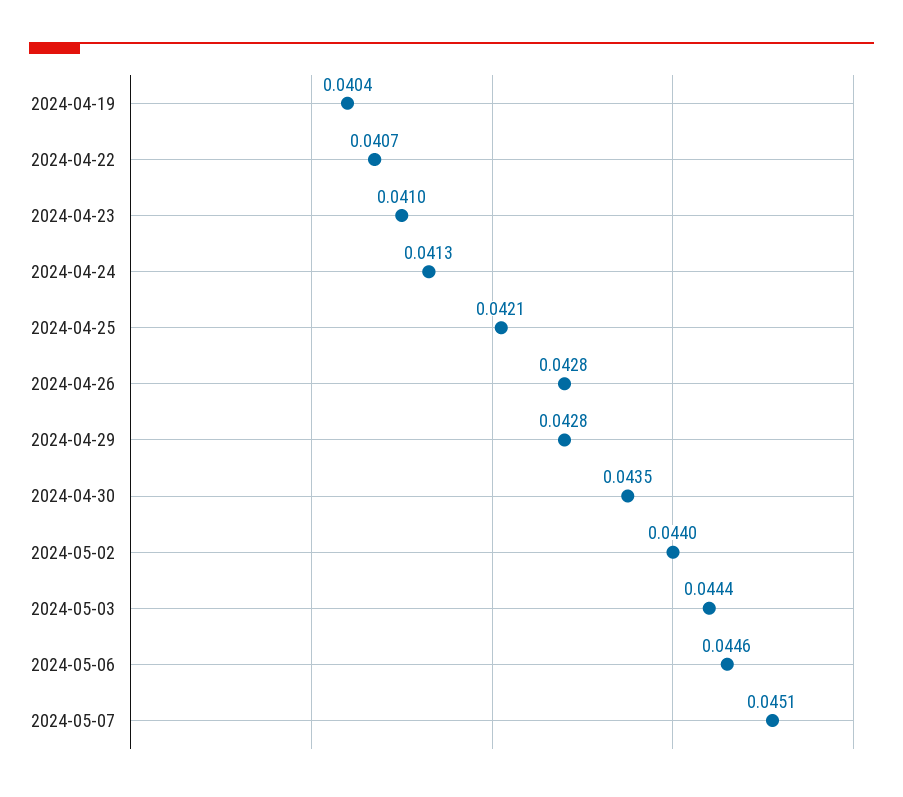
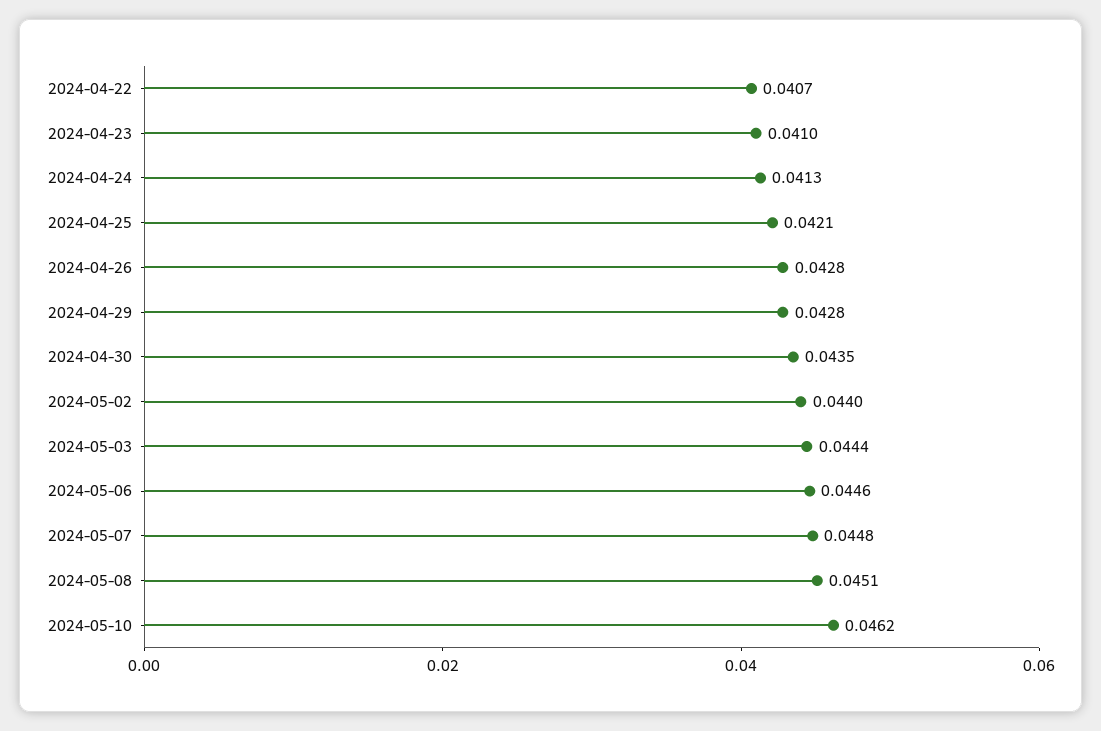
2024-04-19: 0.0404 -> none
2024-05-07: 0.0451 -> 0.0448
2024-05-08: none -> 0.0451
2024-05-10: none -> 0.0462

